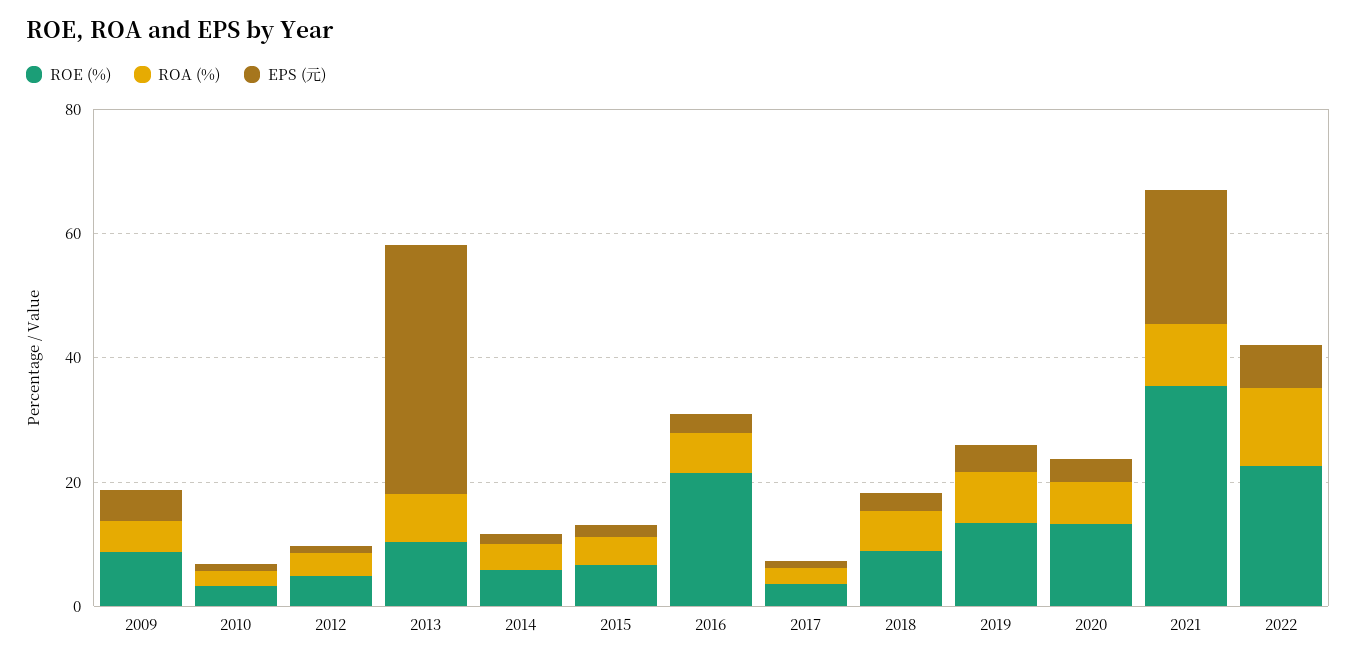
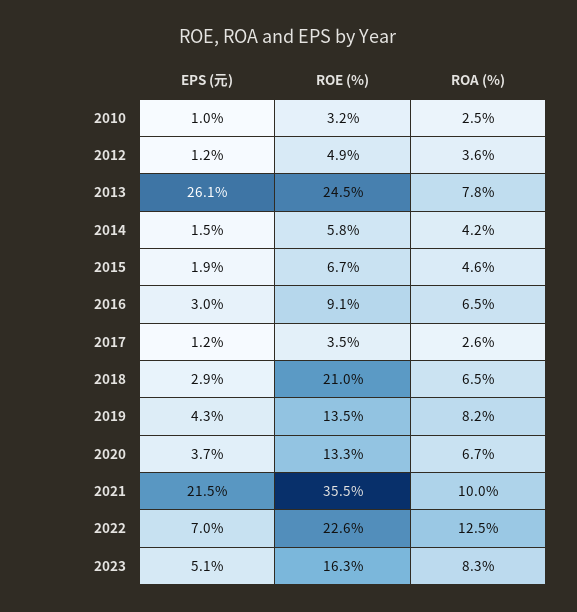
ROE (%), 2009: 10 -> none
ROA (%), 2009: 5 -> none
EPS (元), 2009: 5 -> none
ROE (%), 2013: 10 -> 24.5
EPS (元), 2013: 40 -> 26.1
ROE (%), 2016: 20 -> 9.1
ROE (%), 2018: 10 -> 21
EPS (元), 2023: none -> 5.1
ROE (%), 2023: none -> 16.3
ROA (%), 2023: none -> 8.3

